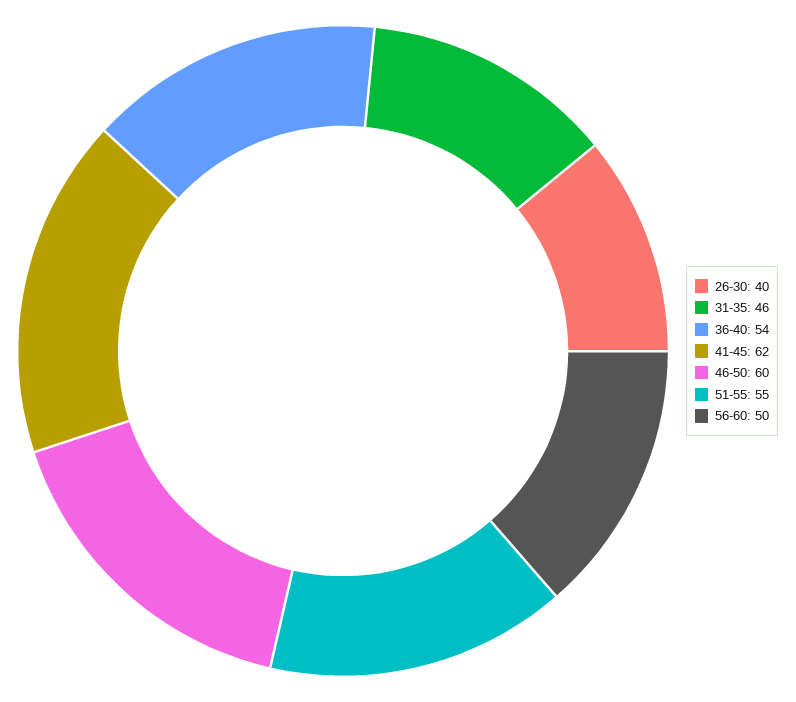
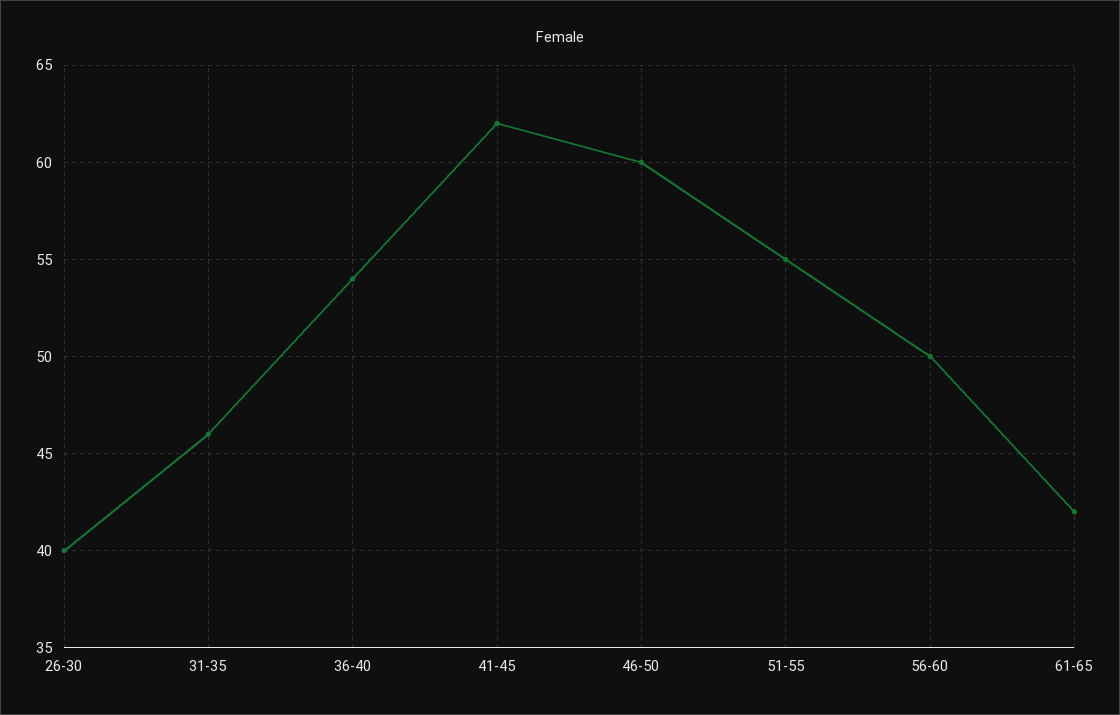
61-65: none -> 42

